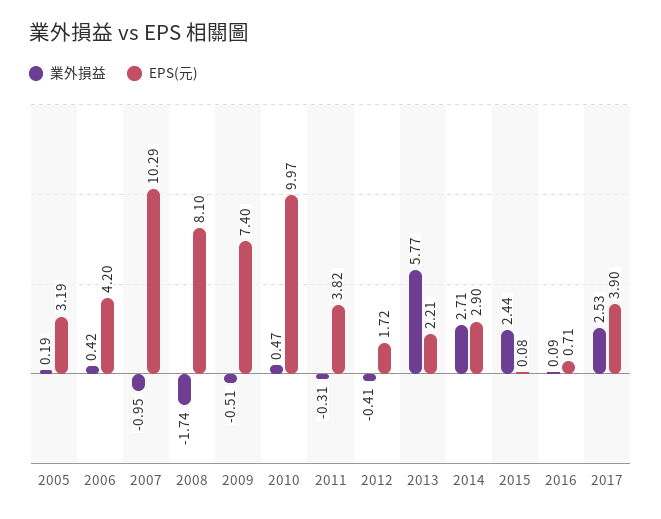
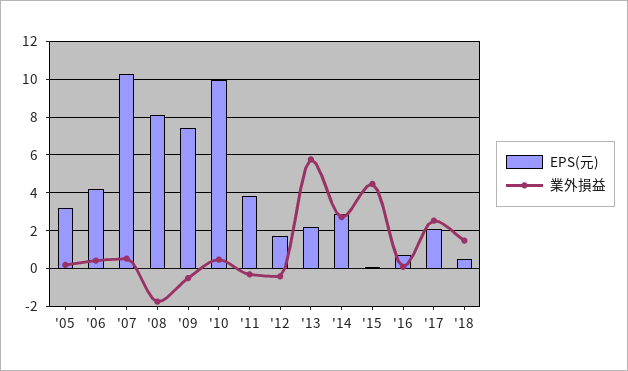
業外損益, 2007: -0.95 -> 0.5
業外損益, 2015: 2.44 -> 4.5
EPS(元), 2017: 3.9 -> 2
EPS(元), '18: none -> 0.5
業外損益, '18: none -> 1.5

